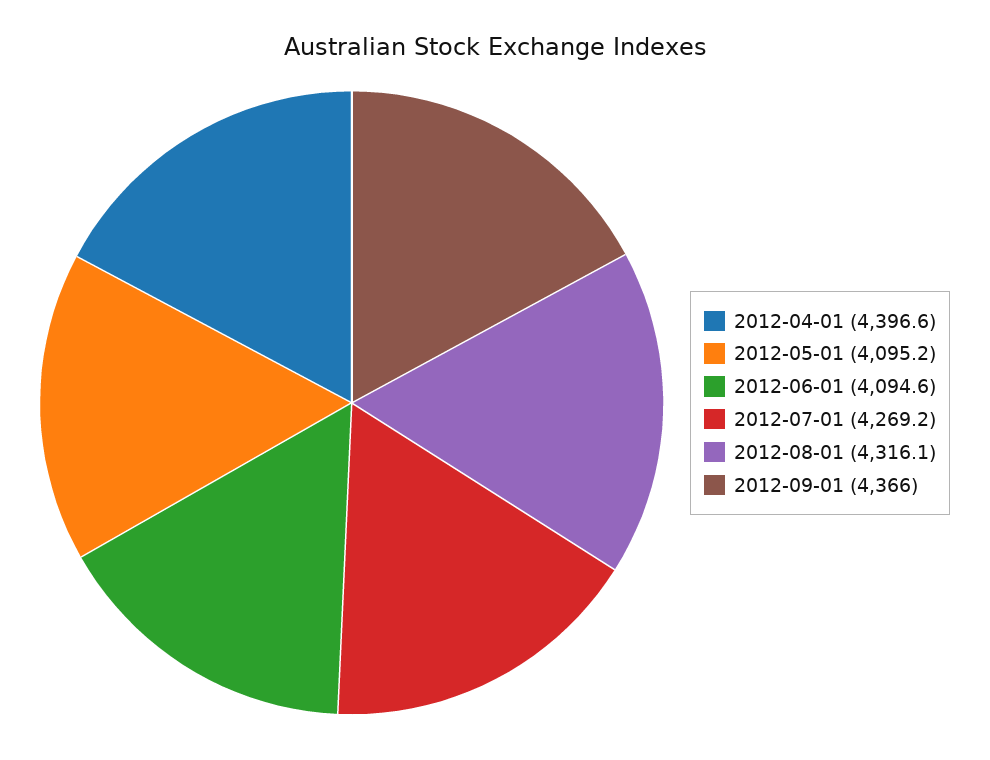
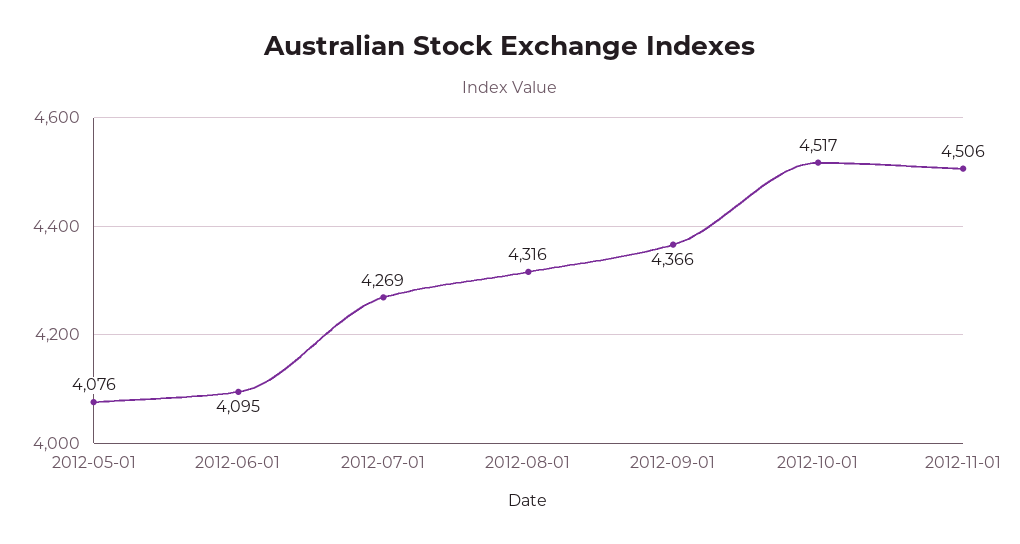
2012-04-01: 4396.6 -> none
2012-05-01: 4095.2 -> 4076
2012-10-01: none -> 4517
2012-11-01: none -> 4506

